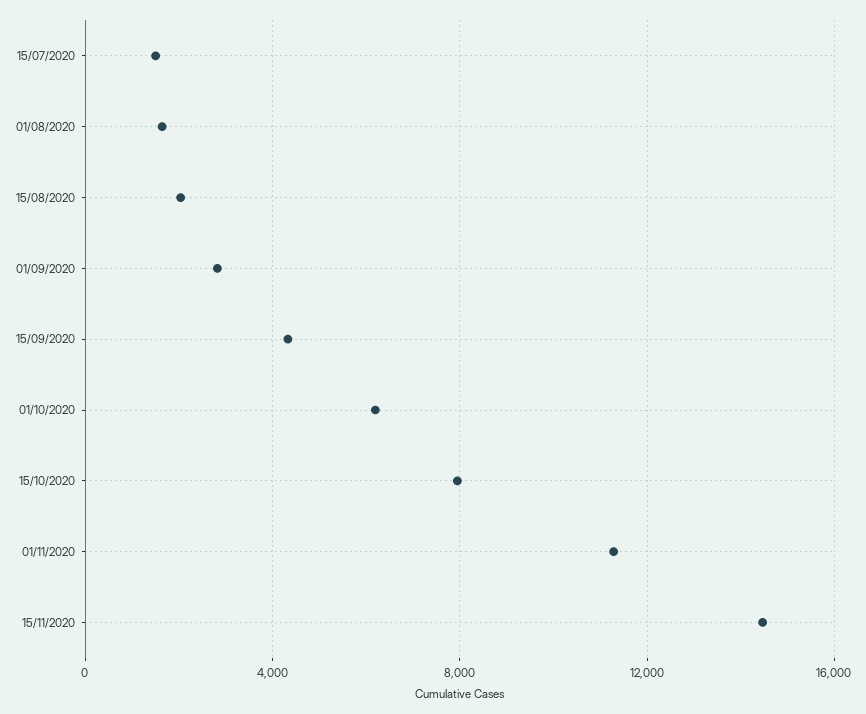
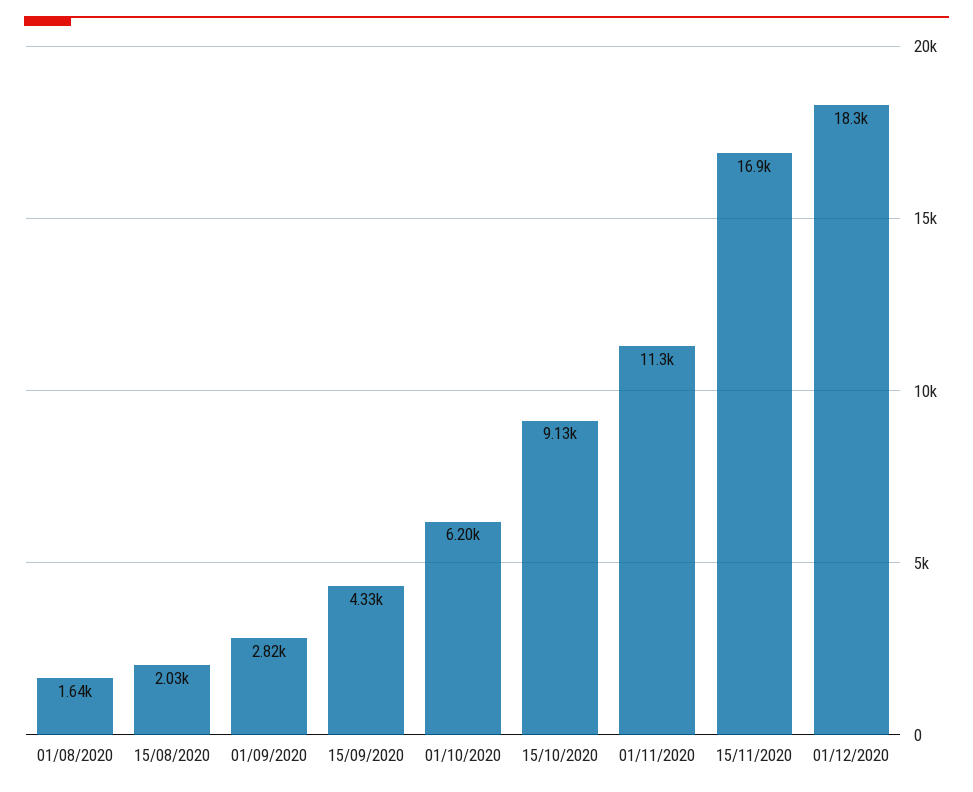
15/07/2020: 1500 -> none
15/10/2020: 8000 -> 9130
15/11/2020: 14500 -> 16900
01/12/2020: none -> 18300

